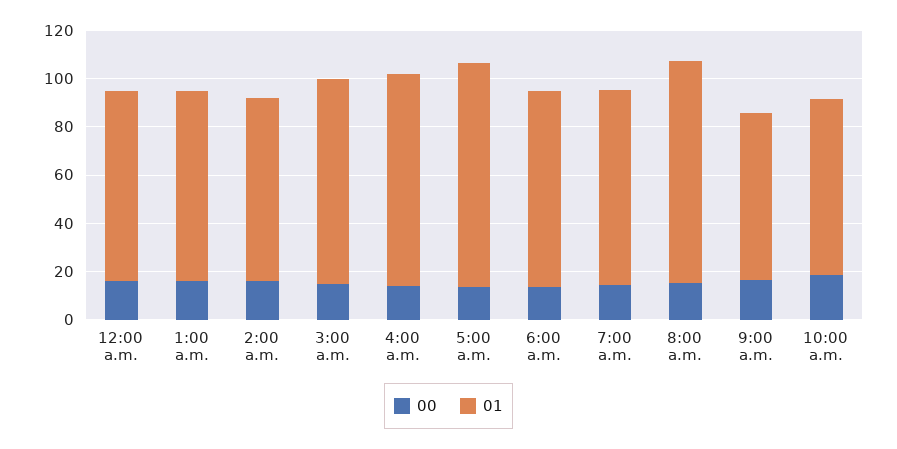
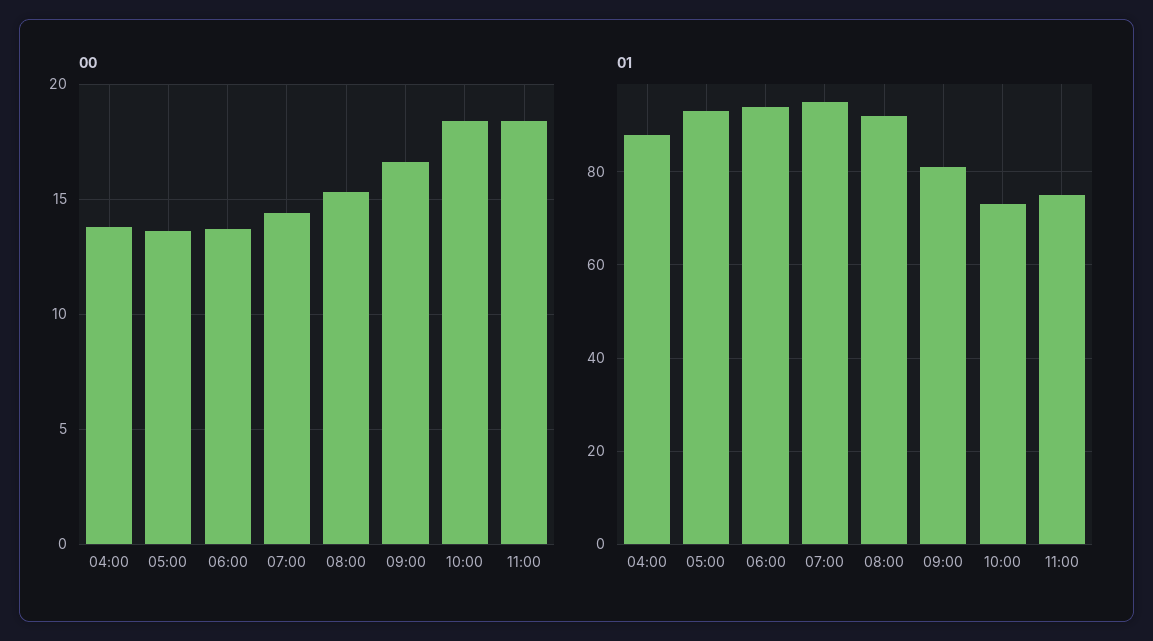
00, 12:00 a.m.: 15 -> none
01, 12:00 a.m.: 80 -> none
00, 1:00 a.m.: 15 -> none
01, 1:00 a.m.: 80 -> none
00, 2:00 a.m.: 15 -> none
01, 2:00 a.m.: 75 -> none
00, 3:00 a.m.: 15 -> none
01, 3:00 a.m.: 85 -> none
01, 6:00 a.m.: 80 -> 95
01, 7:00 a.m.: 80 -> 95
01, 9:00 a.m.: 70 -> 80
00, 11:00: none -> 18.5
01, 11:00: none -> 75

